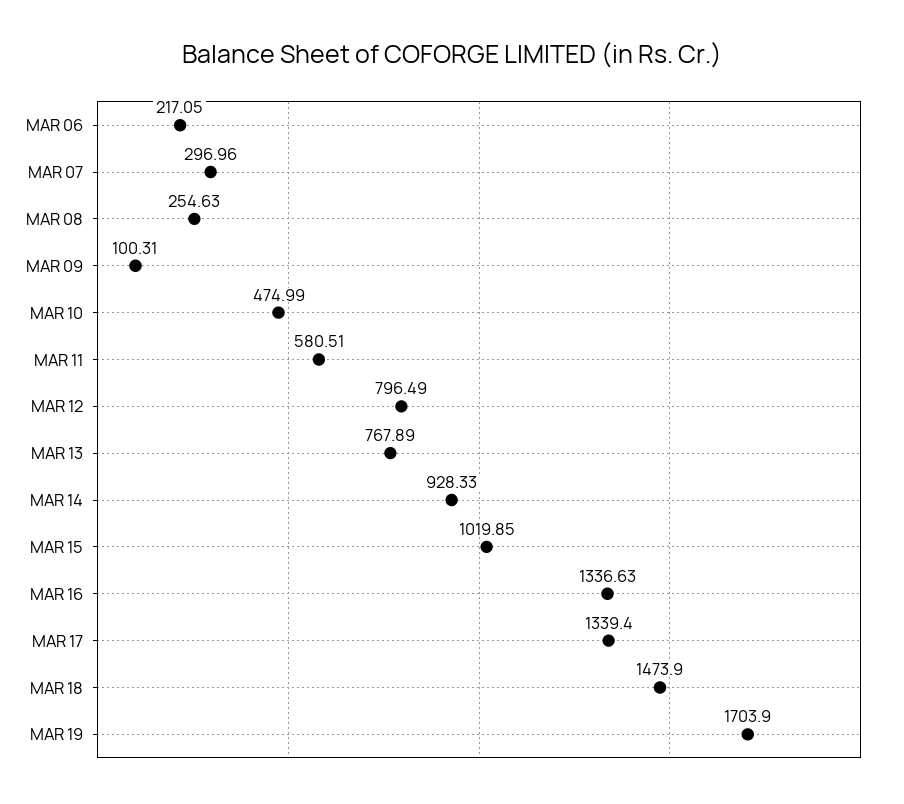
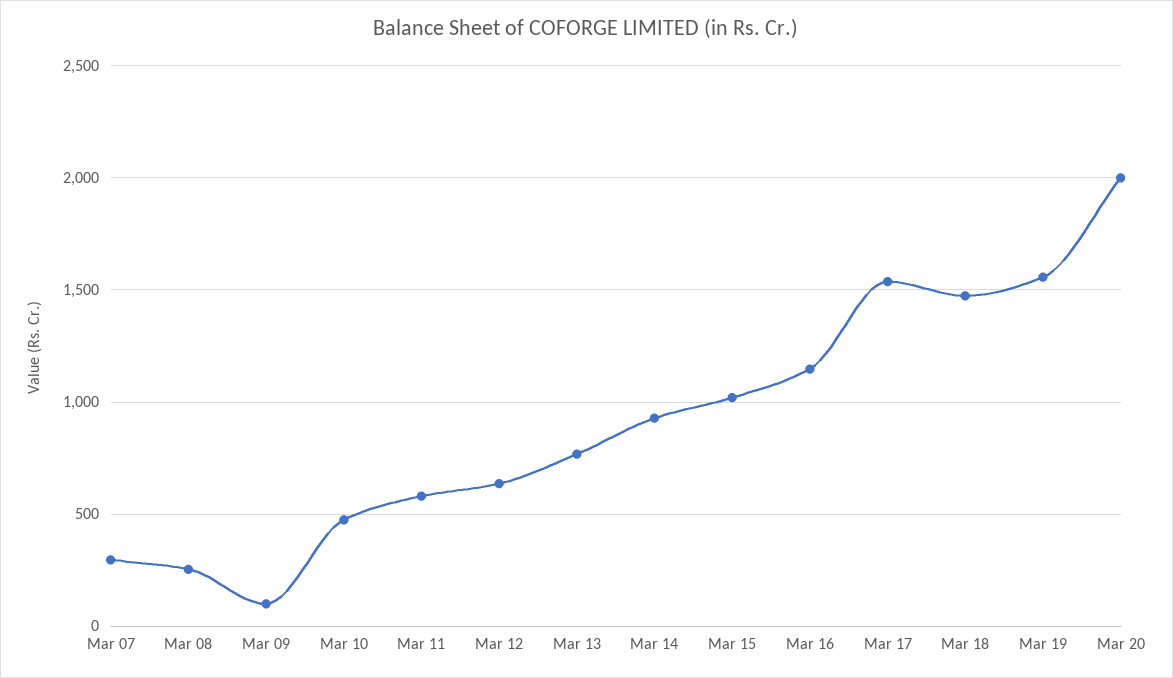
MAR 06: 217.05 -> none
MAR 12: 796.49 -> 650
MAR 16: 1336.63 -> 1150
MAR 17: 1339.4 -> 1550
MAR 19: 1703.9 -> 1550
Mar 20: none -> 2000

